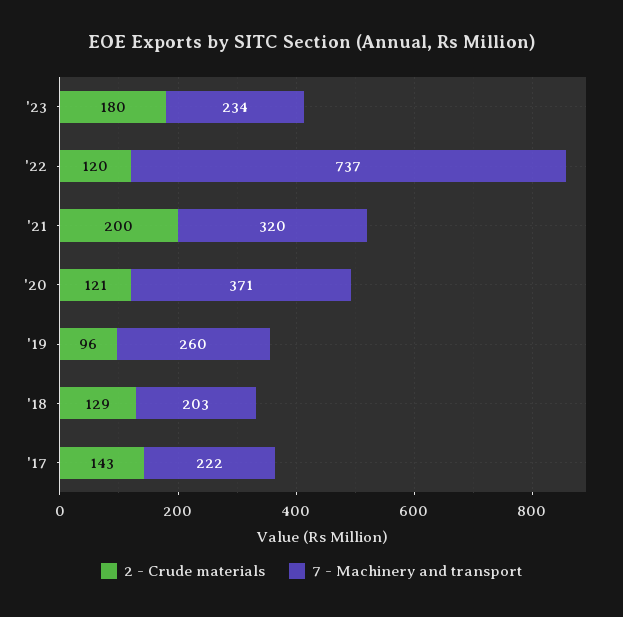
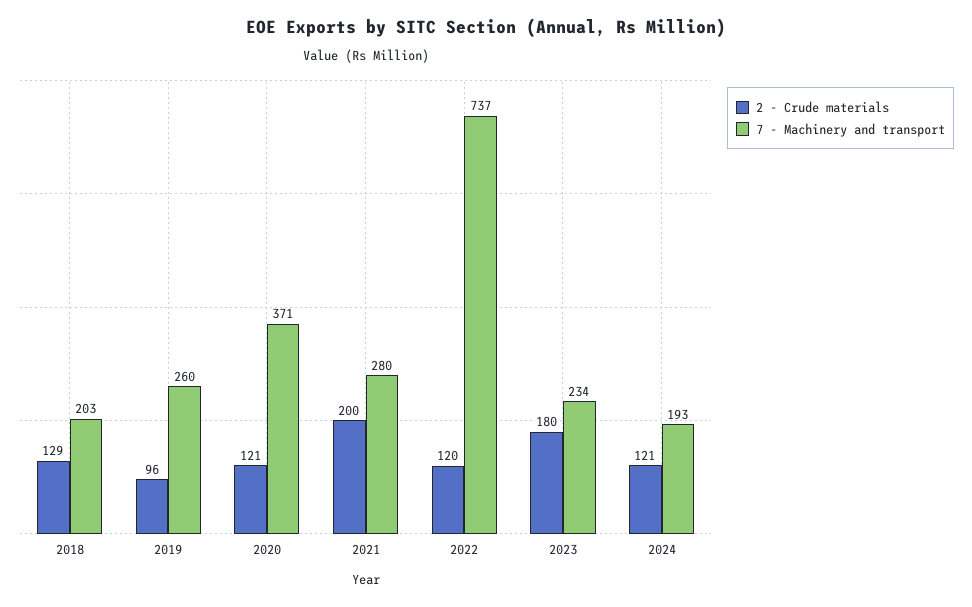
7 - Machinery and transport, '21: 320 -> 280
2 - Crude materials, '17: 143 -> none
7 - Machinery and transport, '17: 222 -> none
2 - Crude materials, 2024: none -> 121
7 - Machinery and transport, 2024: none -> 193

